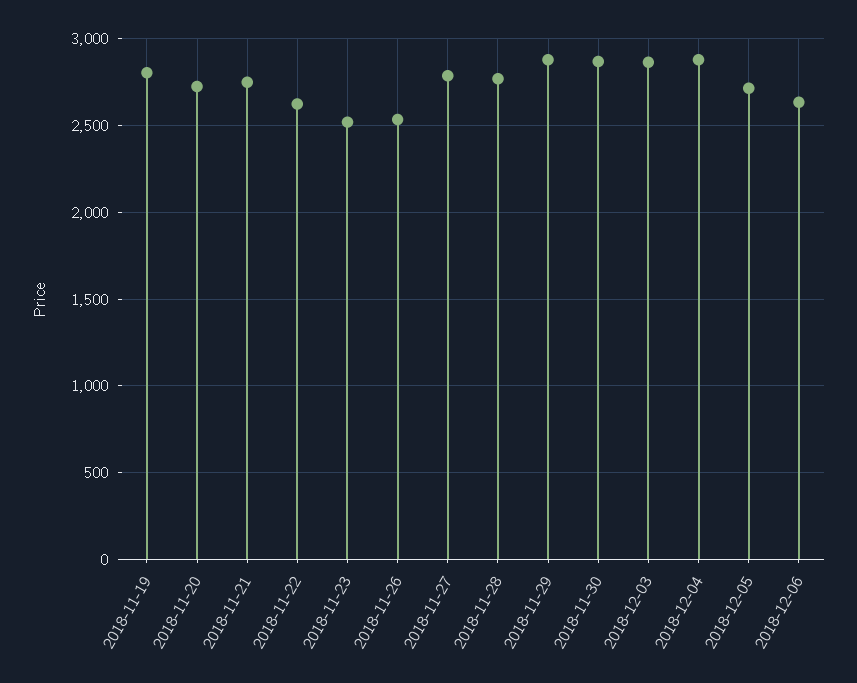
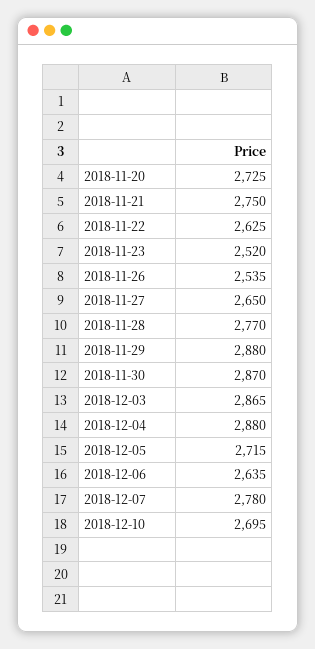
2018-11-19: 2800 -> none
2018-11-27: 2800 -> 2650
2018-12-07: none -> 2780
2018-12-10: none -> 2695

